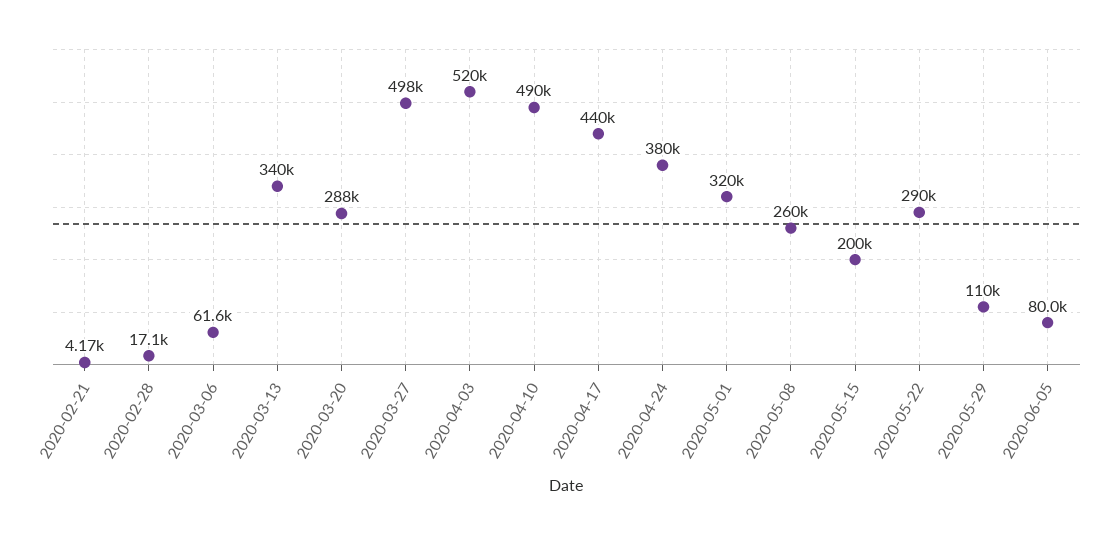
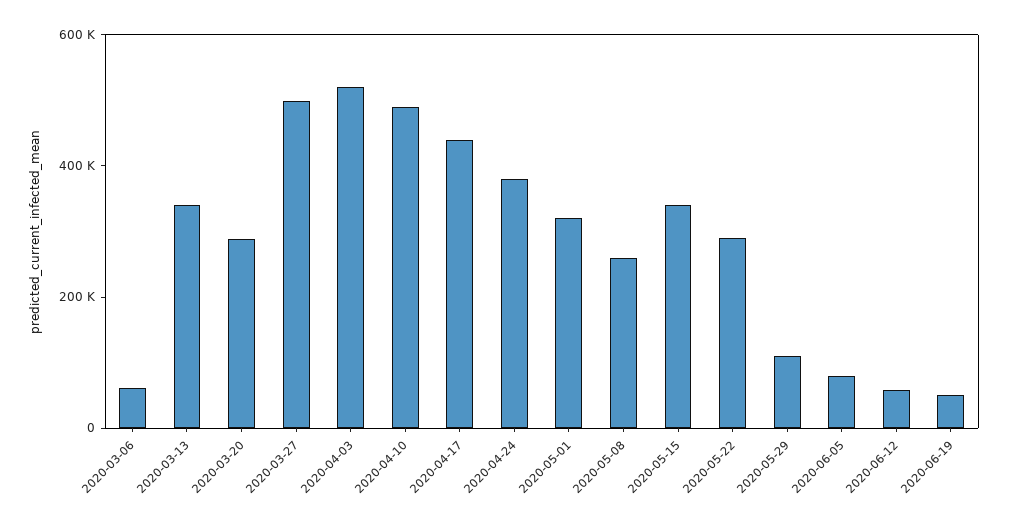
2020-02-21: 4170 -> none
2020-02-28: 17100 -> none
2020-05-15: 200000 -> 350000
2020-06-12: none -> 50000
2020-06-19: none -> 50000

